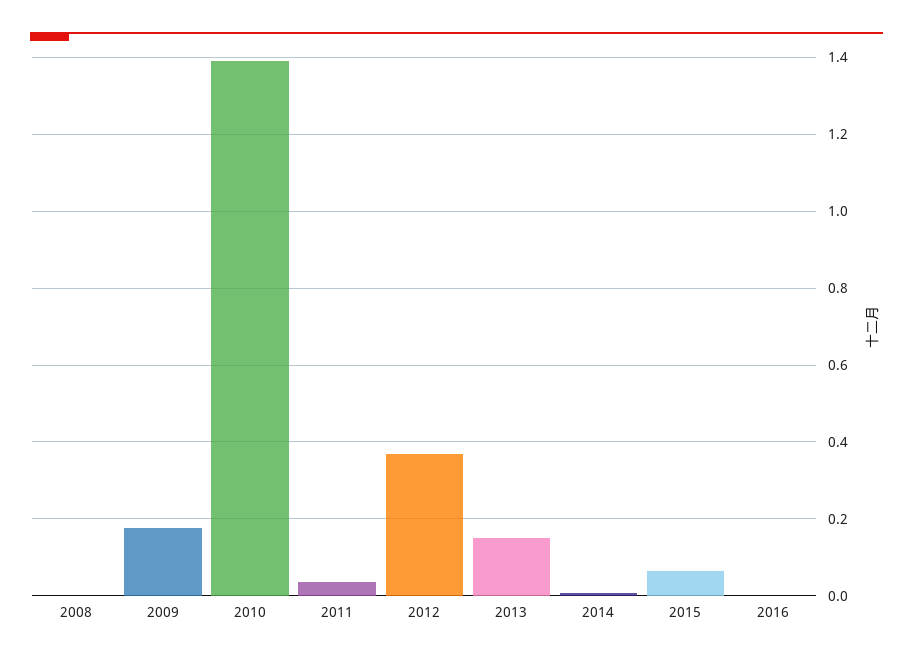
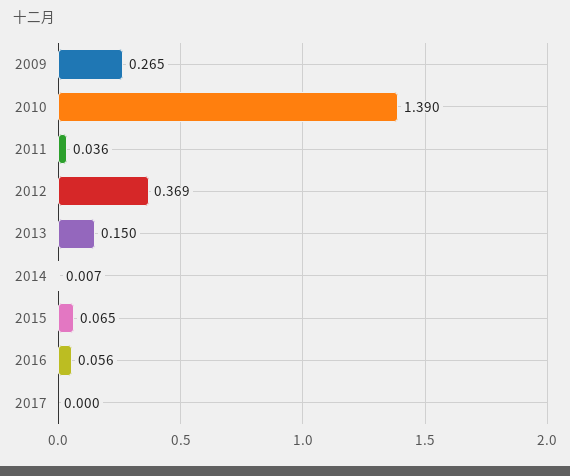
2008: 0 -> none
2009: 0.18 -> 0.265
2016: 0 -> 0.056
2017: none -> 0

